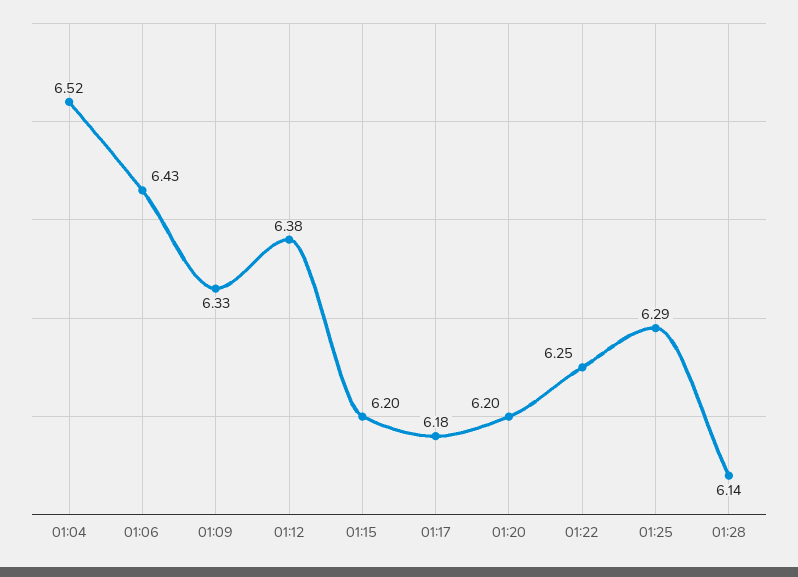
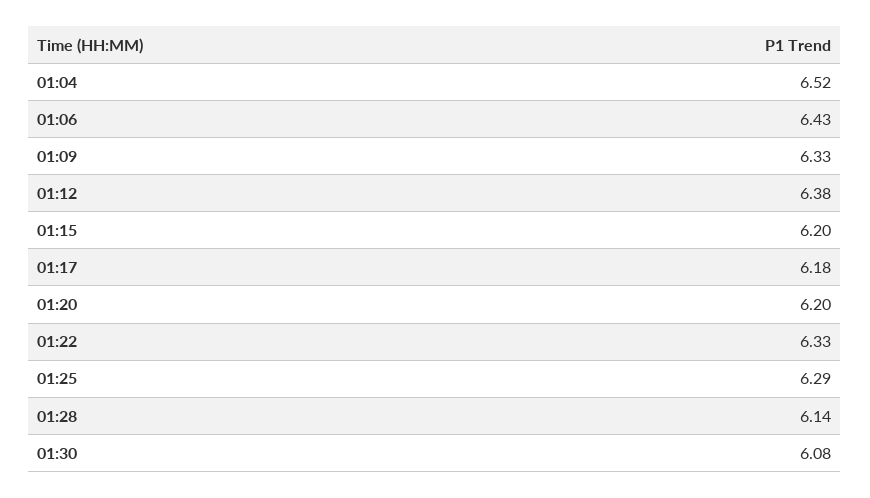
01:22: 6.25 -> 6.33
01:30: none -> 6.08

